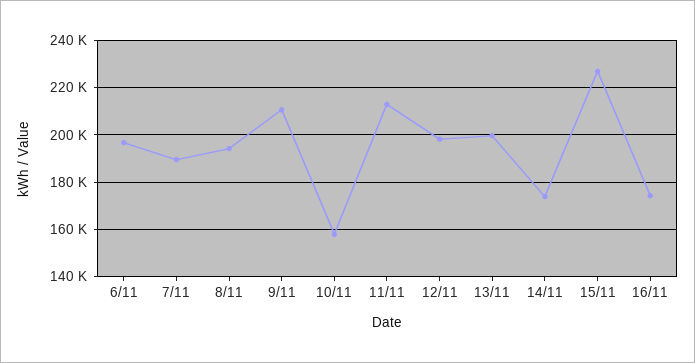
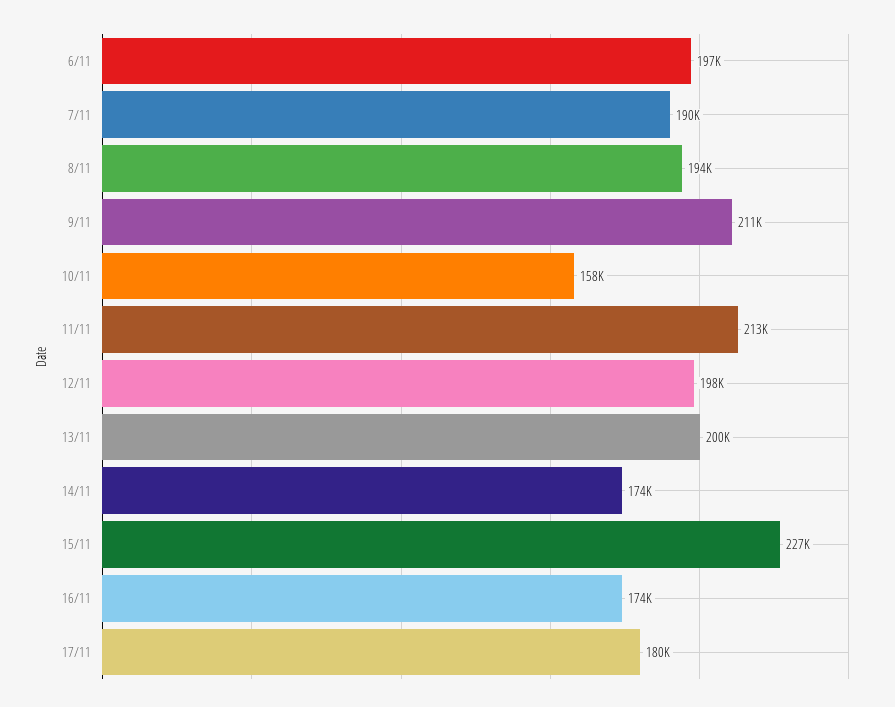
17/11: none -> 180000

